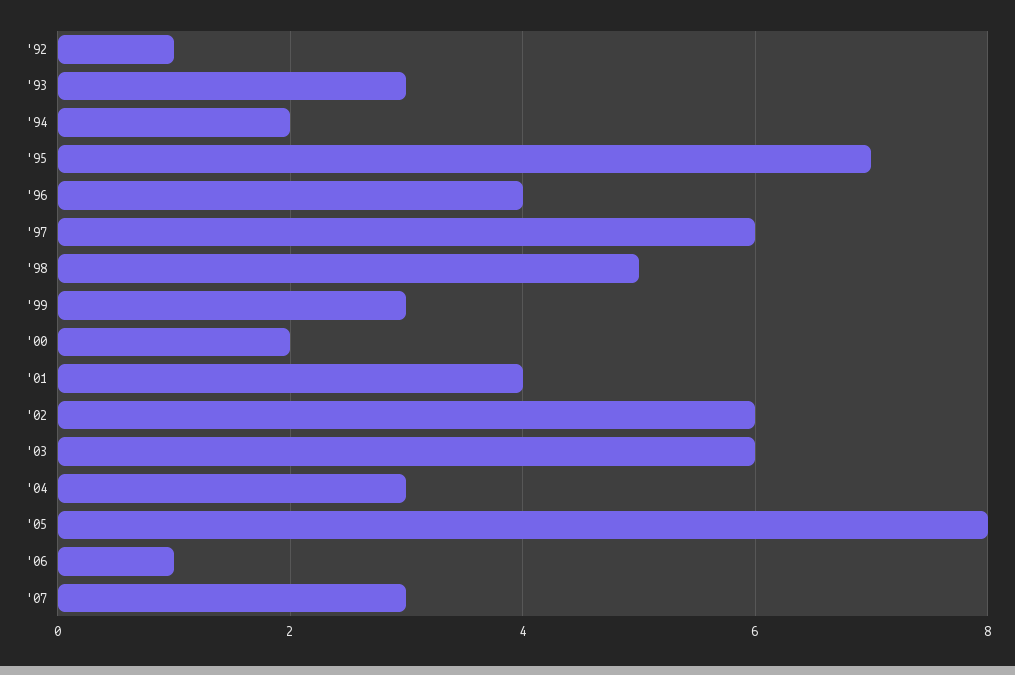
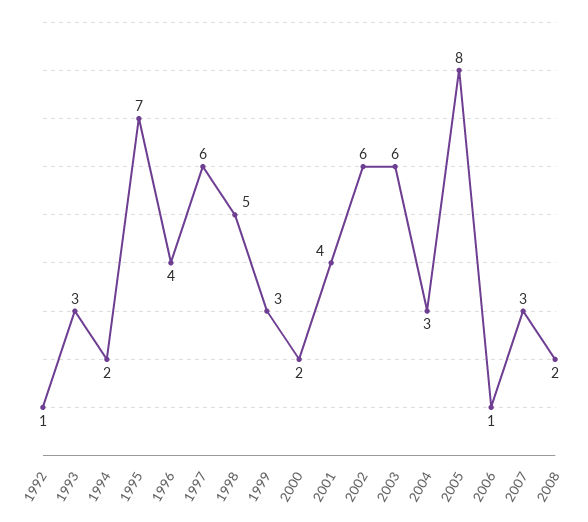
2008: none -> 2

